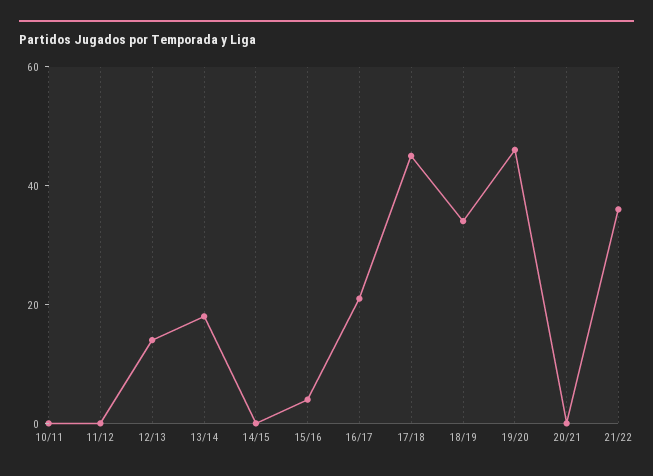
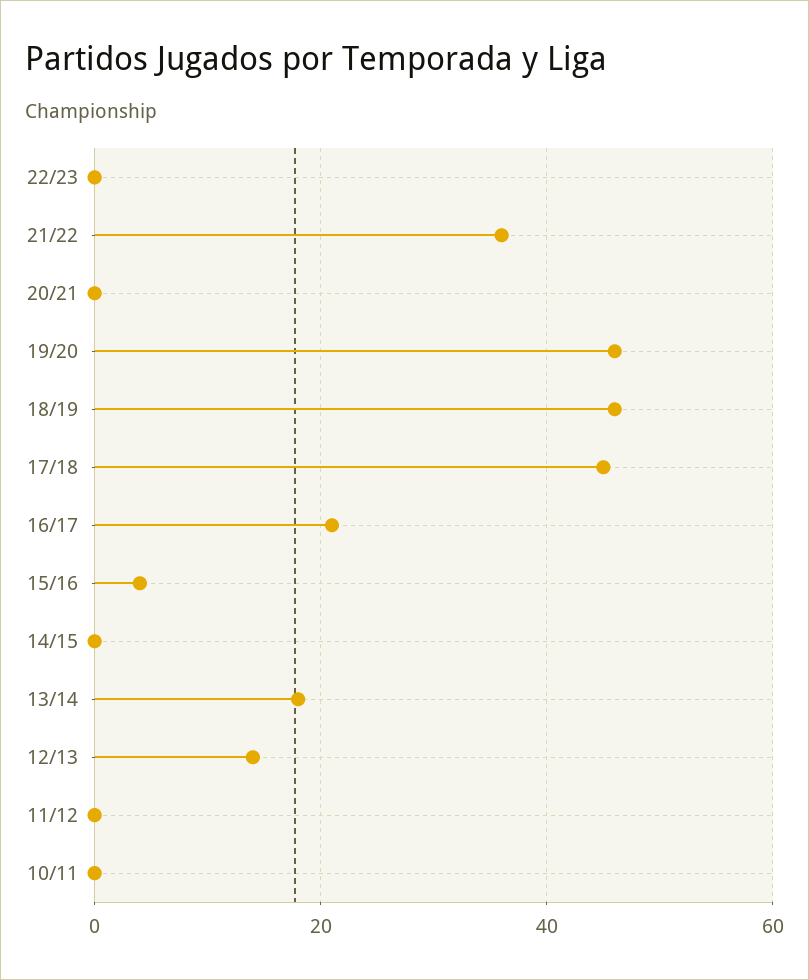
18/19: 35 -> 45
22/23: none -> 0

